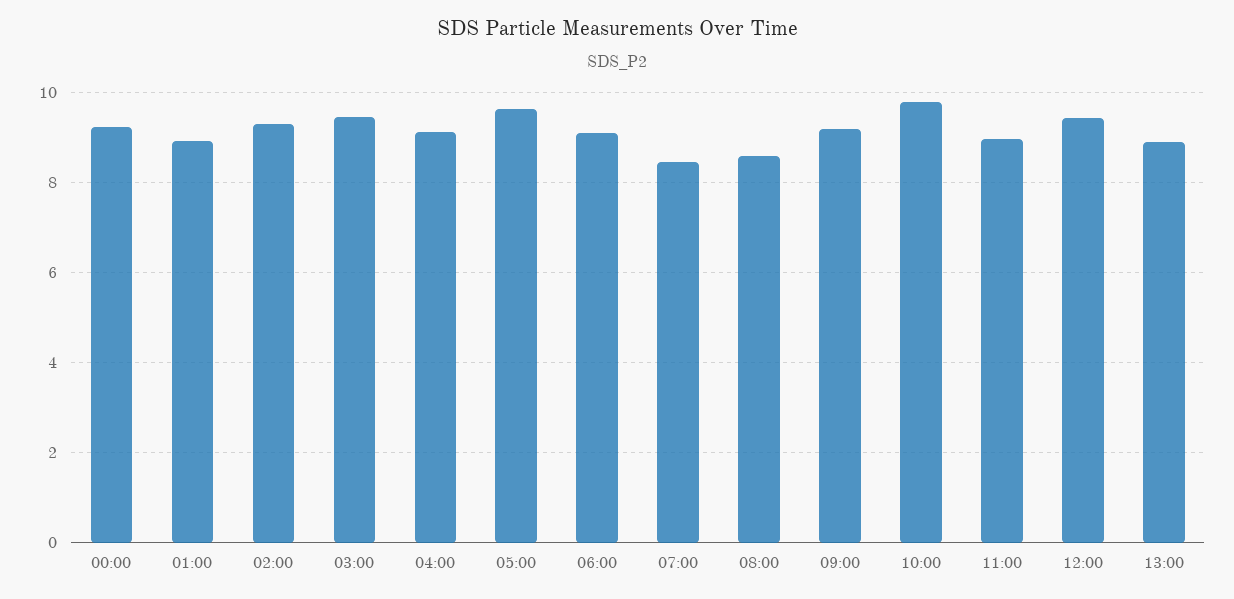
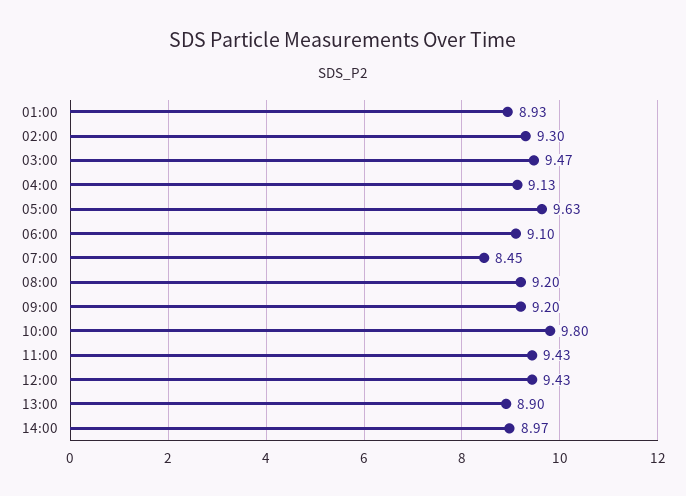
00:00: 9.2 -> none
08:00: 8.6 -> 9.2
11:00: 9 -> 9.43
14:00: none -> 8.97

